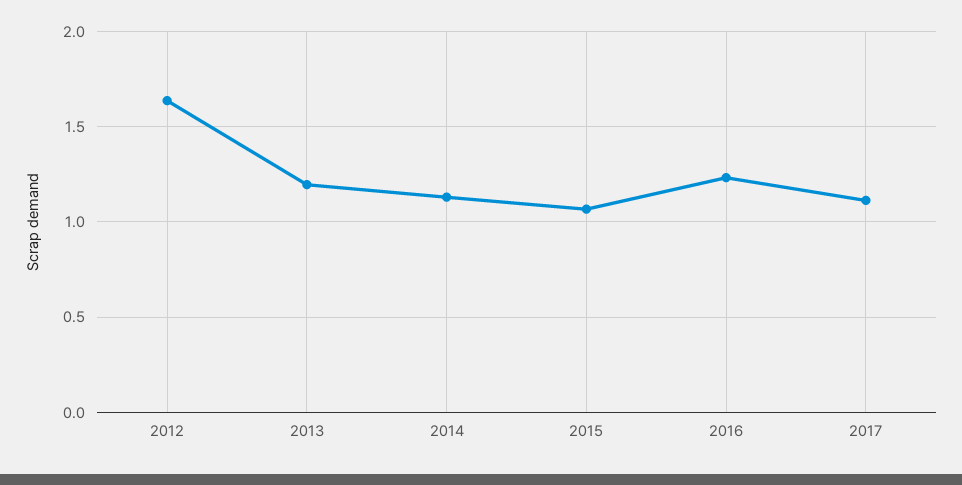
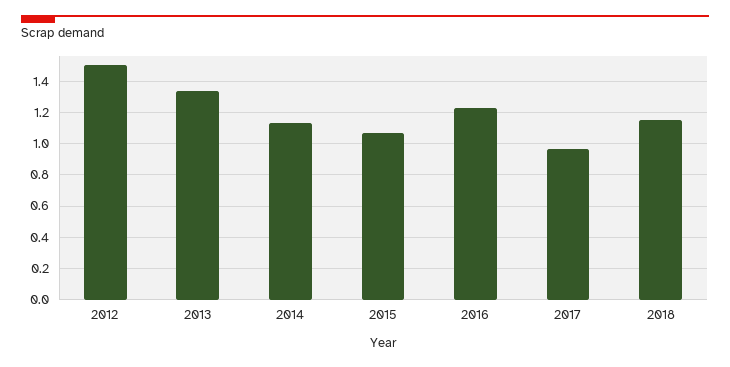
2012: 1.65 -> 1.5
2013: 1.2 -> 1.35
2017: 1.1 -> 0.95
2018: none -> 1.15

